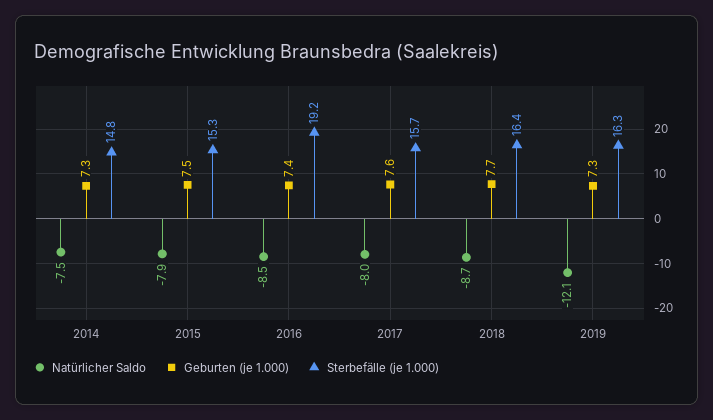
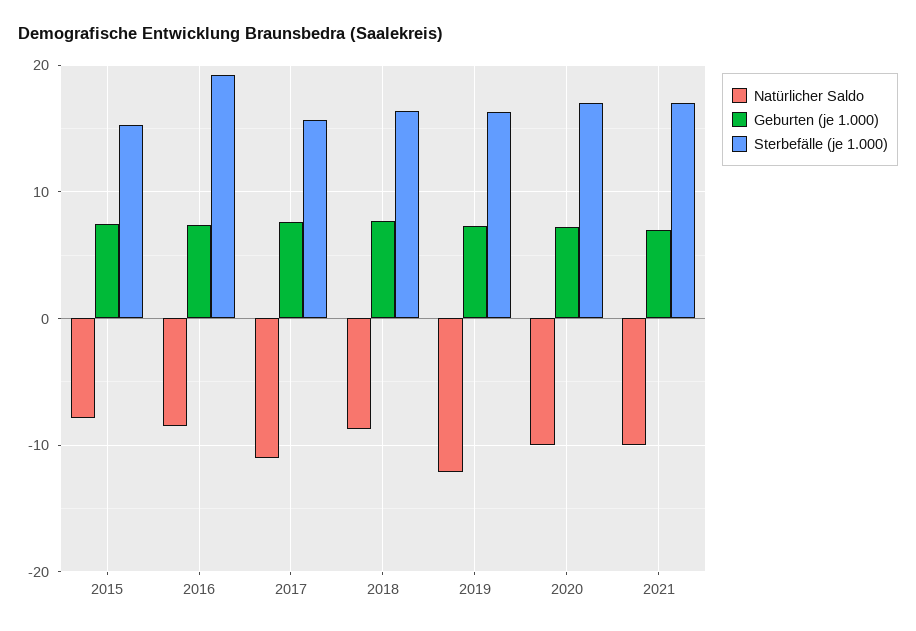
Natürlicher Saldo, 2014: -7.5 -> none
Geburten (je 1.000), 2014: 7.3 -> none
Sterbefälle (je 1.000), 2014: 14.8 -> none
Natürlicher Saldo, 2017: -8 -> -11
Natürlicher Saldo, 2020: none -> -10
Geburten (je 1.000), 2020: none -> 7
Sterbefälle (je 1.000), 2020: none -> 17
Natürlicher Saldo, 2021: none -> -10
Geburten (je 1.000), 2021: none -> 7
Sterbefälle (je 1.000), 2021: none -> 17

